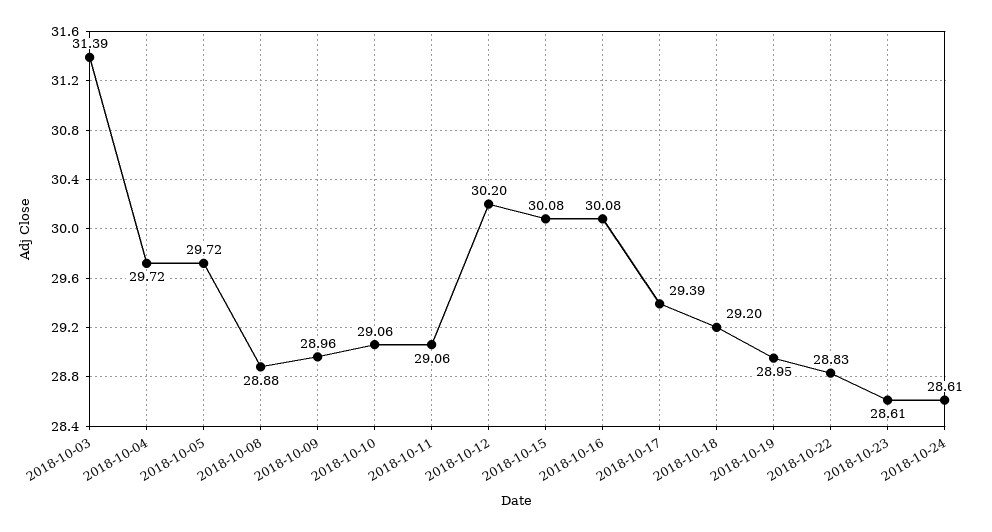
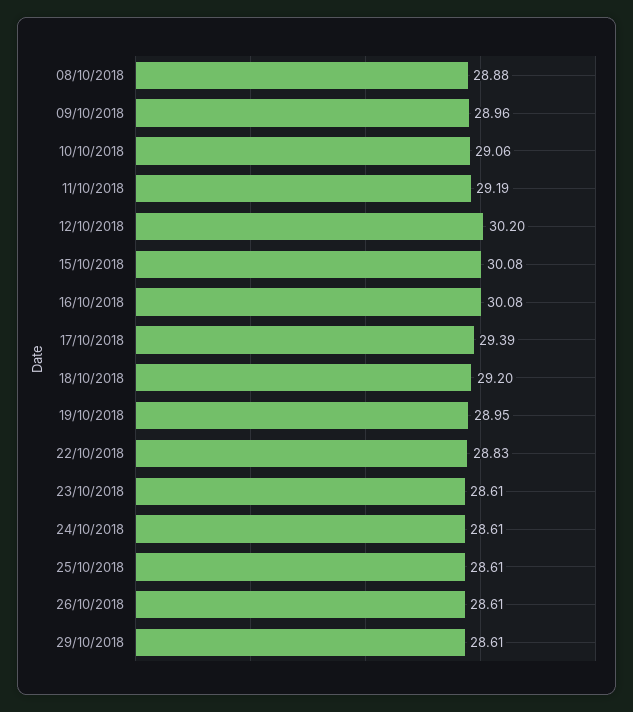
2018-10-03: 31.39 -> none
2018-10-04: 29.72 -> none
2018-10-05: 29.72 -> none
2018-10-11: 29.06 -> 29.19
25/10/2018: none -> 28.61
26/10/2018: none -> 28.61
29/10/2018: none -> 28.61

